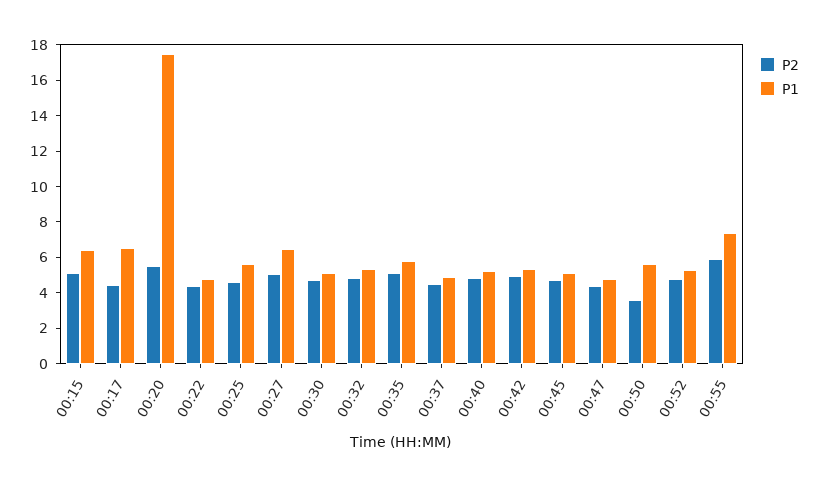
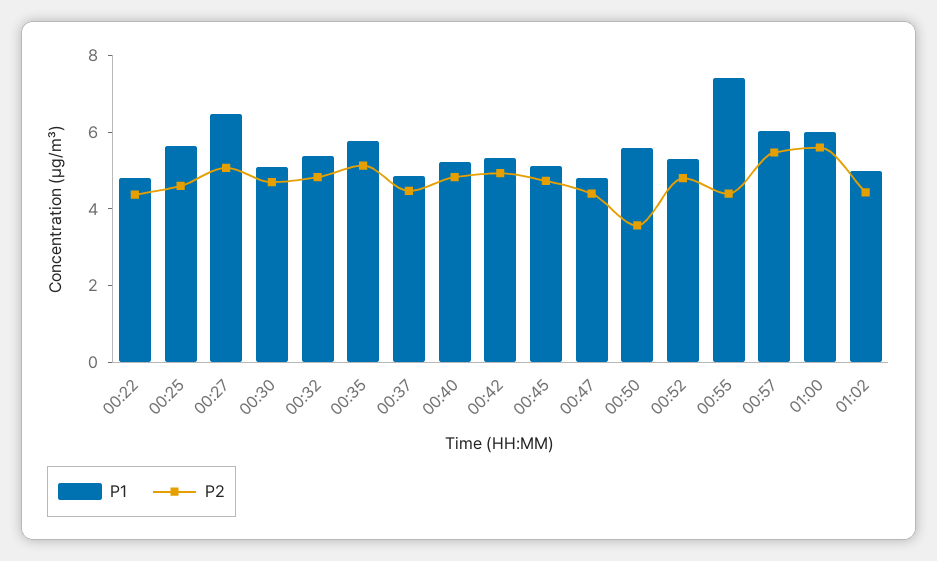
P2, 00:15: 5 -> none
P1, 00:15: 6.5 -> none
P2, 00:17: 4.5 -> none
P1, 00:17: 6.5 -> none
P2, 00:20: 5.5 -> none
P1, 00:20: 17.5 -> none
P2, 00:55: 6 -> 4.5
P1, 00:57: none -> 6
P2, 00:57: none -> 5.5
P1, 01:00: none -> 6
P2, 01:00: none -> 5.5
P1, 01:02: none -> 5
P2, 01:02: none -> 4.5

